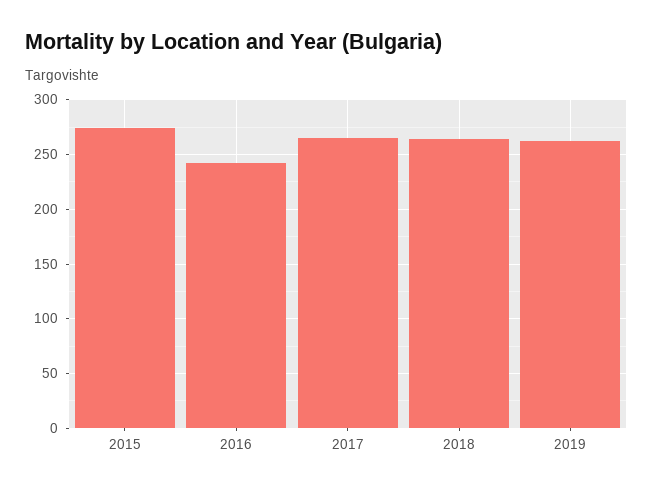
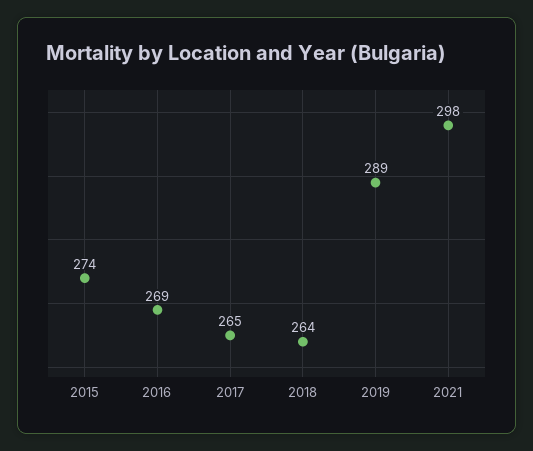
2016: 240 -> 269
2019: 260 -> 289
2021: none -> 298

